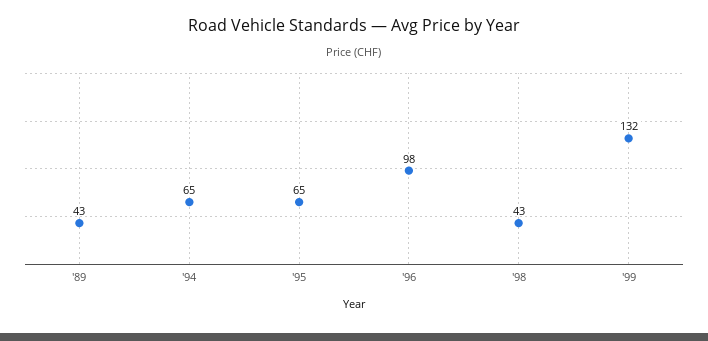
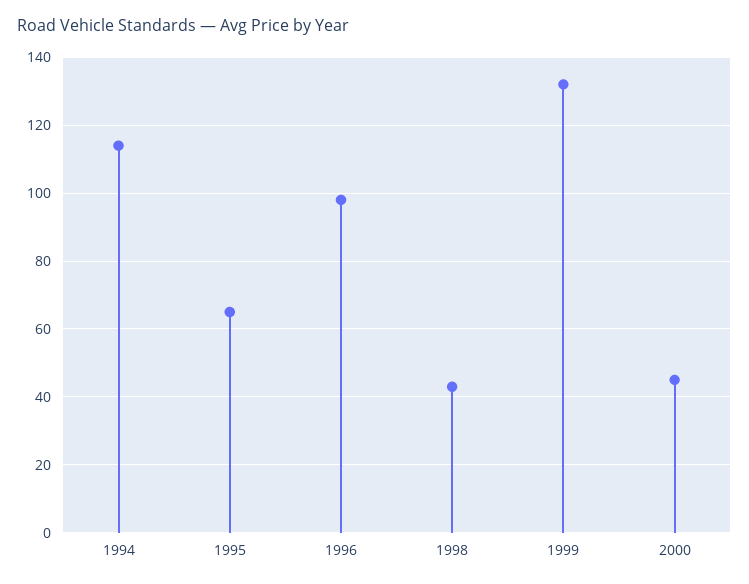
'89: 43 -> none
'94: 65 -> 115
2000: none -> 45

